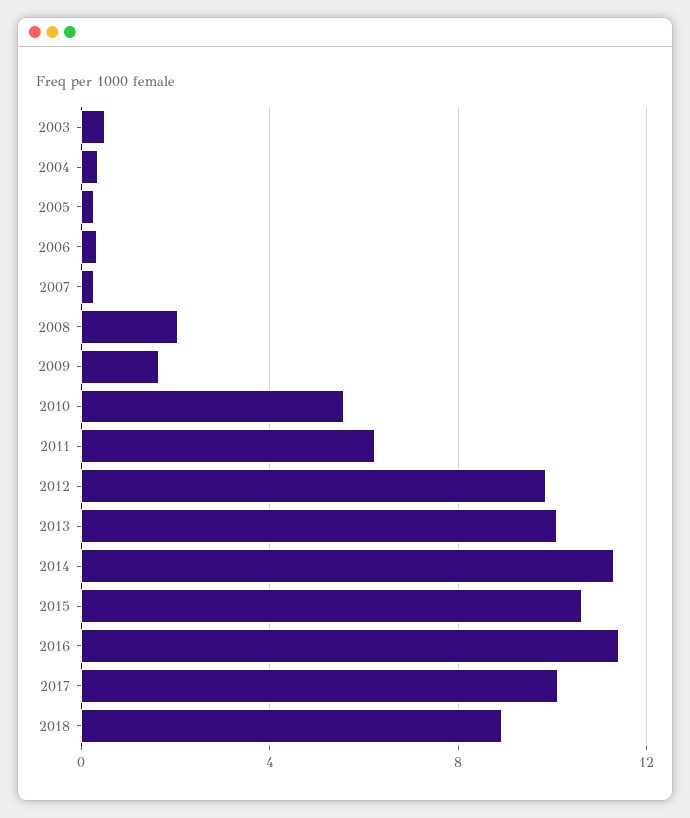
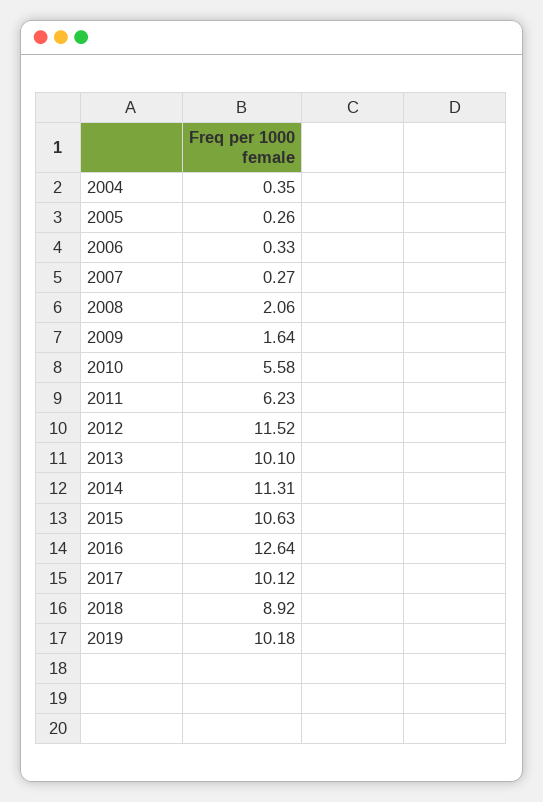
2003: 0.5 -> none
2012: 10 -> 11.52
2016: 11.5 -> 12.64
2019: none -> 10.18

